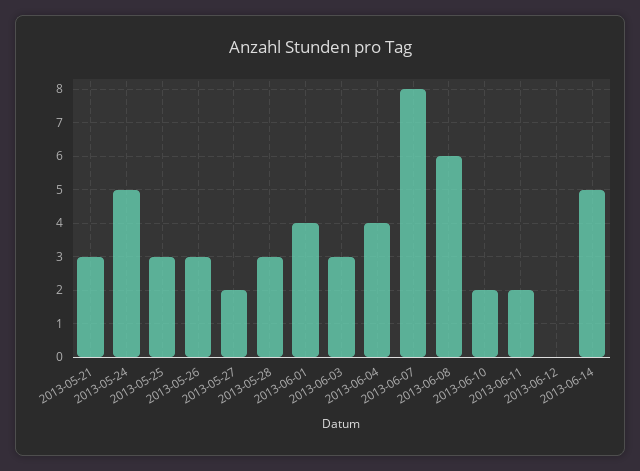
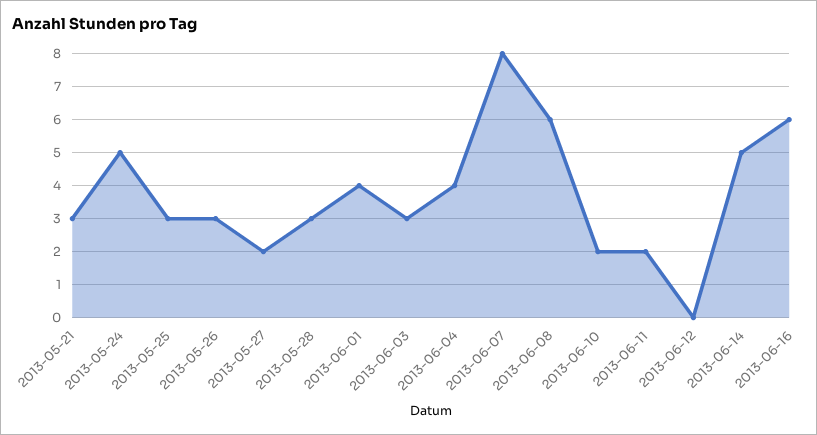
2013-06-16: none -> 6

